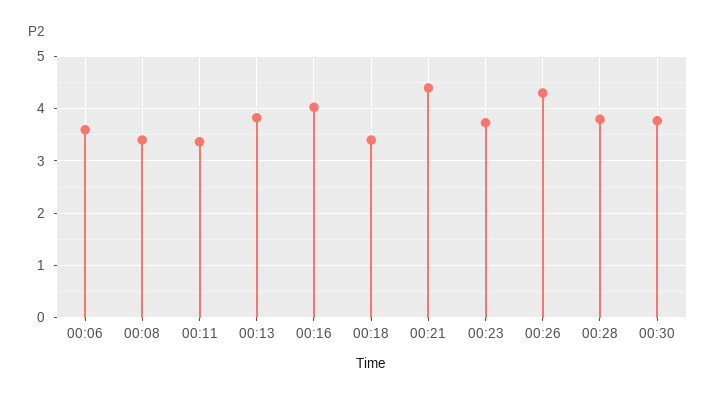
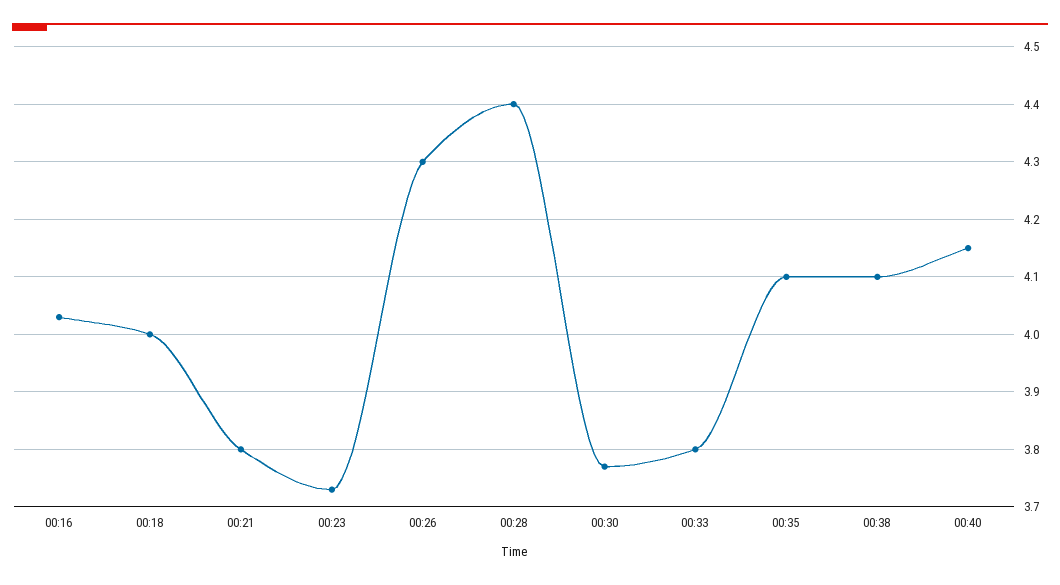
00:06: 3.6 -> none
00:08: 3.4 -> none
00:11: 3.4 -> none
00:13: 3.8 -> none
00:18: 3.4 -> 4
00:21: 4.4 -> 3.8
00:28: 3.8 -> 4.4
00:33: none -> 3.8
00:35: none -> 4.1
00:38: none -> 4.1
00:40: none -> 4.15

